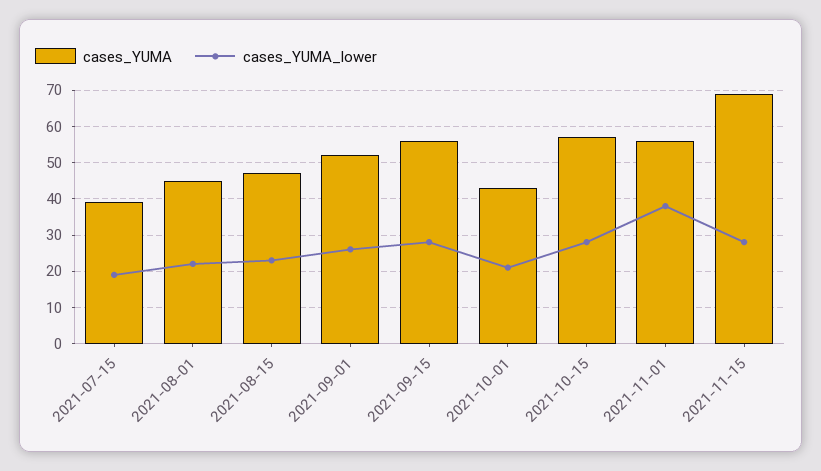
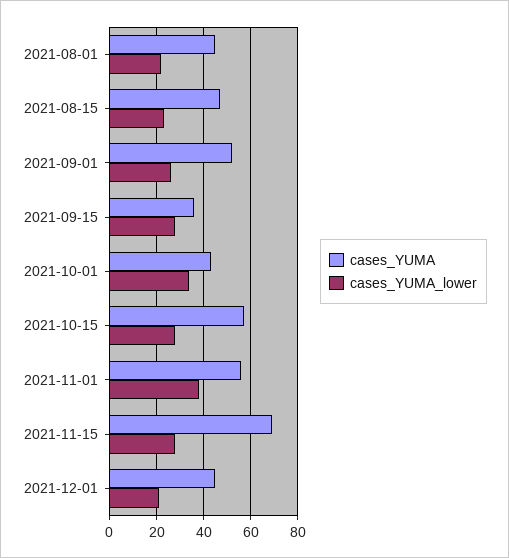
cases_YUMA, 2021-07-15: 40 -> none
cases_YUMA_lower, 2021-07-15: 20 -> none
cases_YUMA, 2021-09-15: 55 -> 35
cases_YUMA_lower, 2021-10-01: 20 -> 35
cases_YUMA, 2021-12-01: none -> 45
cases_YUMA_lower, 2021-12-01: none -> 20

